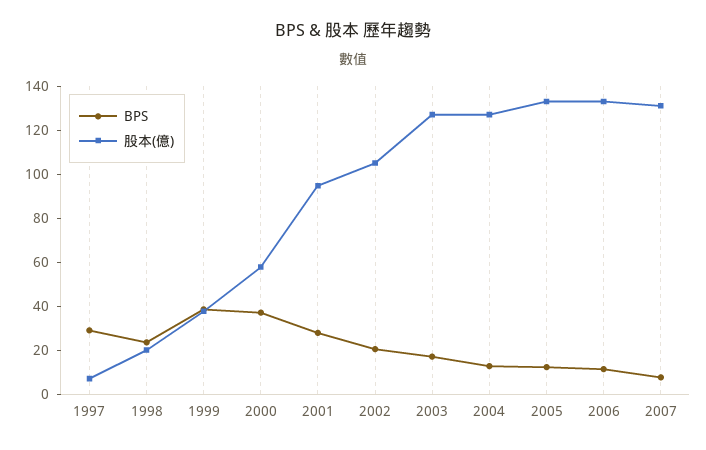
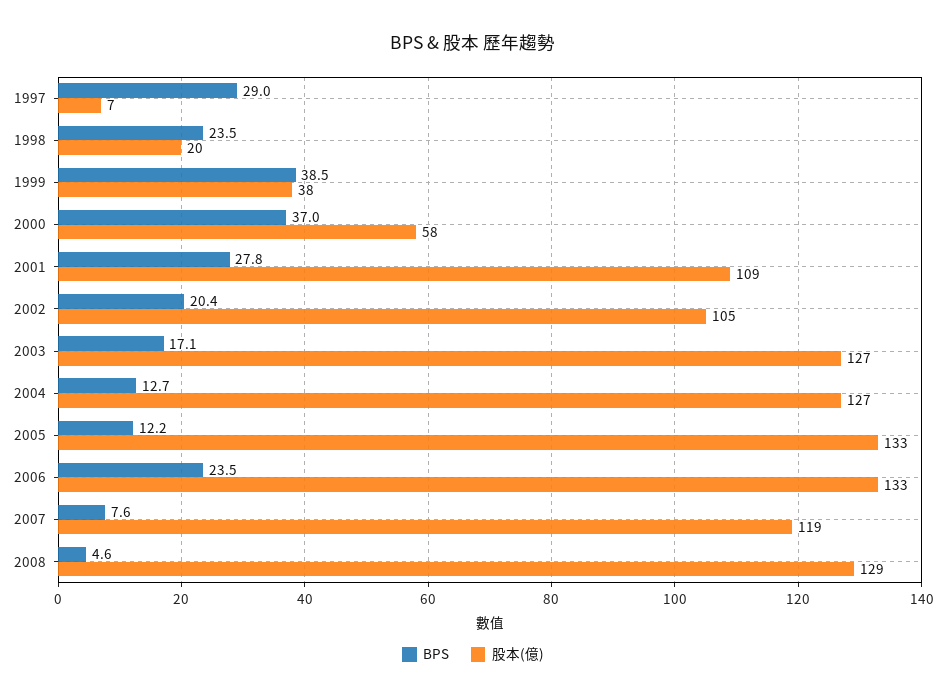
股本(億), 2001: 95 -> 109
BPS, 2006: 10 -> 23.5
股本(億), 2007: 130 -> 119
BPS, 2008: none -> 4.6
股本(億), 2008: none -> 129

